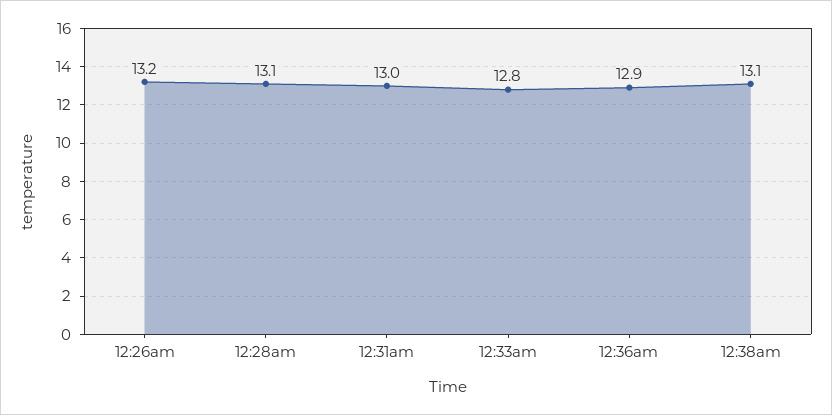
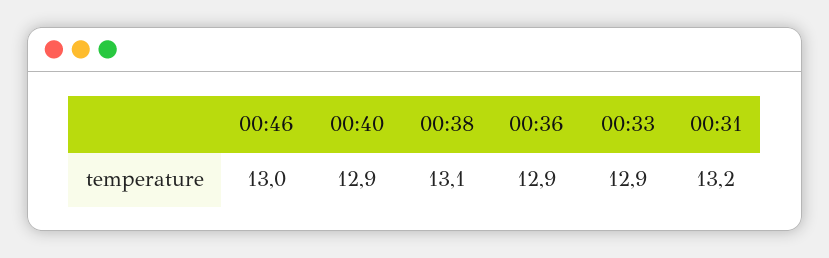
12:26am: 13.2 -> none
12:28am: 13.1 -> none
12:31am: 13 -> 13.2
12:33am: 12.8 -> 12.9
00:46: none -> 13
00:40: none -> 12.9

